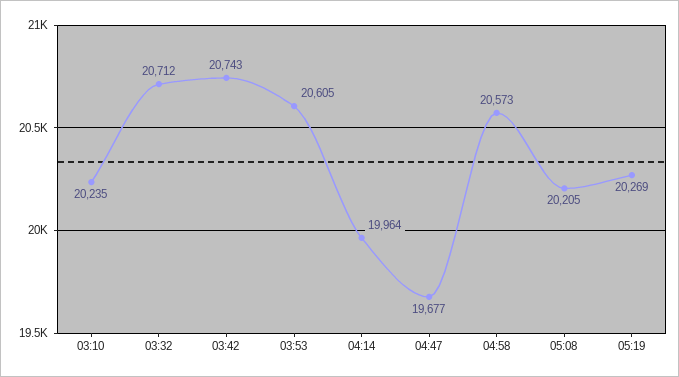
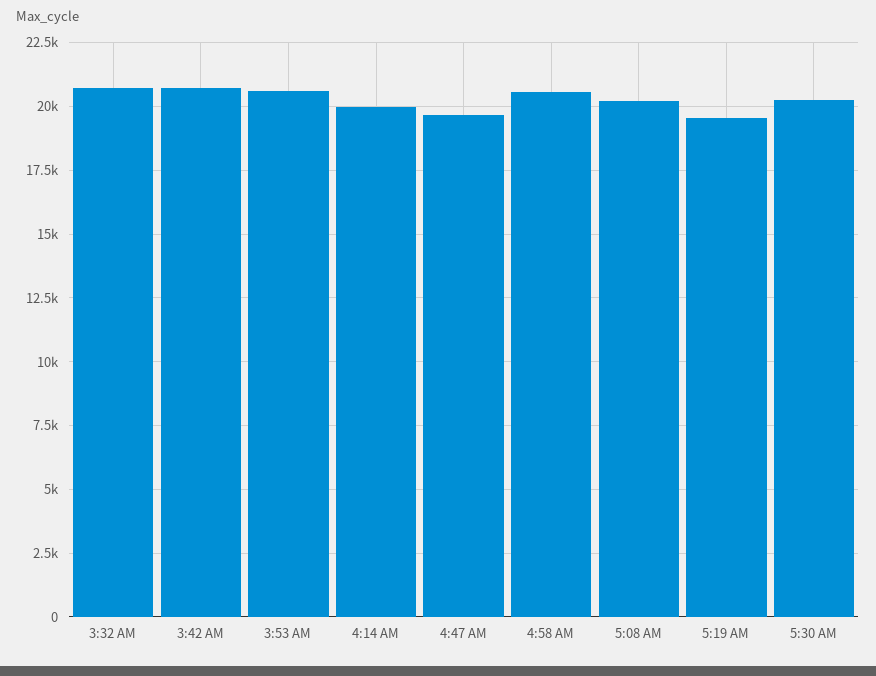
03:10: 20235 -> none
05:19: 20269 -> 19500
5:30 AM: none -> 20250

